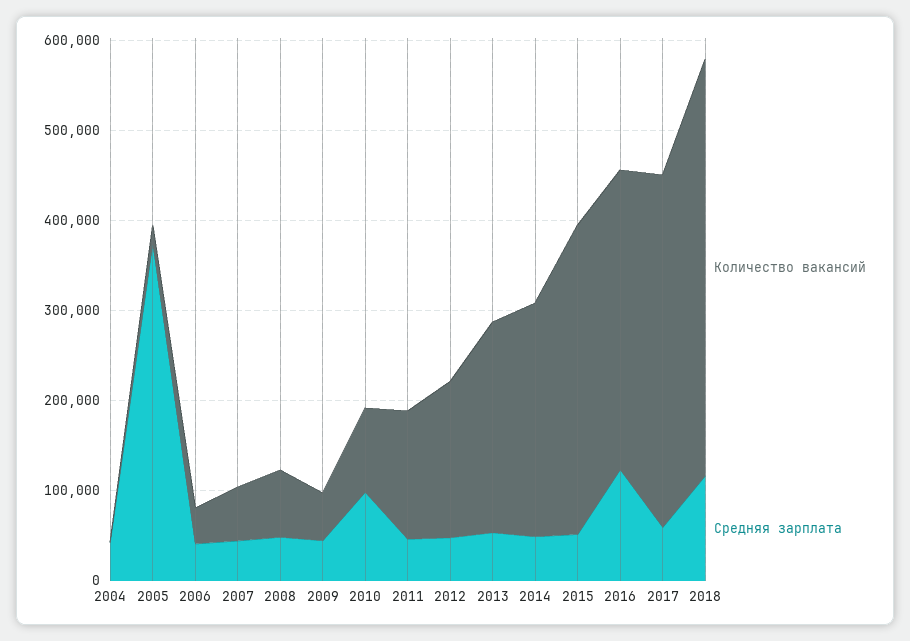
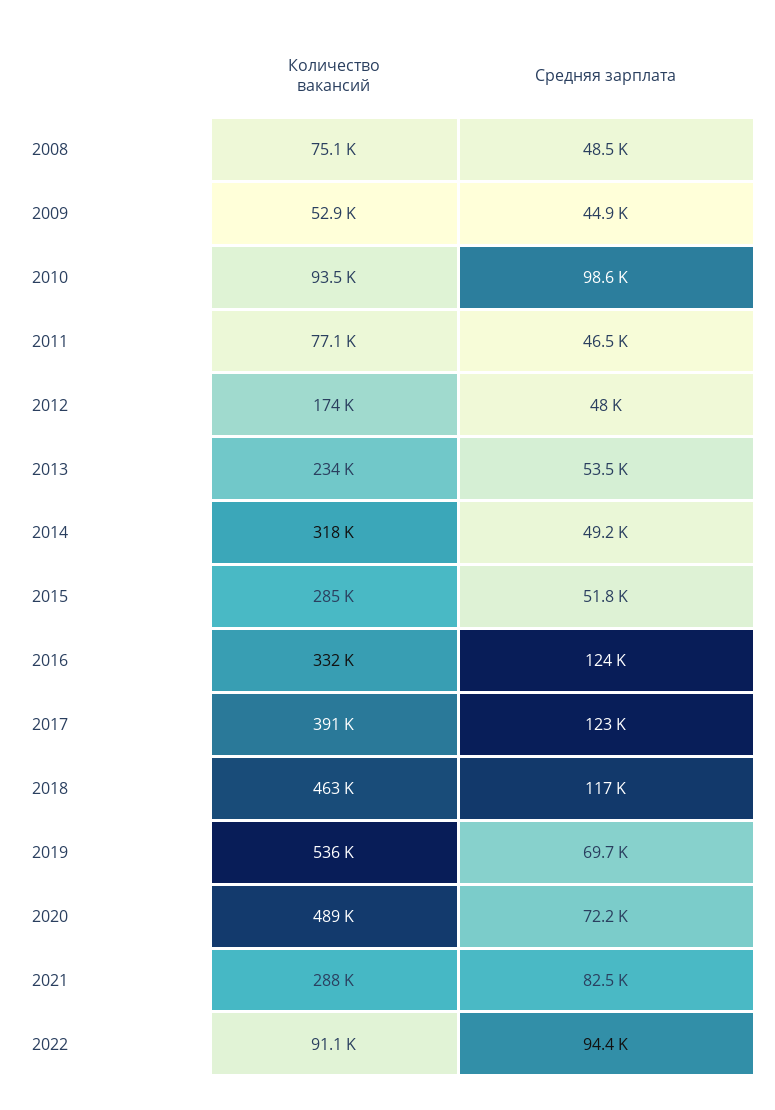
Количество вакансий, 2004: 0 -> none
Средняя зарплата, 2004: 40000 -> none
Количество вакансий, 2005: 20000 -> none
Средняя зарплата, 2005: 380000 -> none
Количество вакансий, 2006: 40000 -> none
Средняя зарплата, 2006: 40000 -> none
Количество вакансий, 2007: 60000 -> none
Средняя зарплата, 2007: 40000 -> none
Количество вакансий, 2011: 140000 -> 77100
Количество вакансий, 2014: 260000 -> 318000
Количество вакансий, 2015: 340000 -> 285000
Средняя зарплата, 2017: 60000 -> 123000
Количество вакансий, 2019: none -> 536000
Средняя зарплата, 2019: none -> 69700
Количество вакансий, 2020: none -> 489000
Средняя зарплата, 2020: none -> 72200
Количество вакансий, 2021: none -> 288000
Средняя зарплата, 2021: none -> 82500
Количество вакансий, 2022: none -> 91100
Средняя зарплата, 2022: none -> 94400

